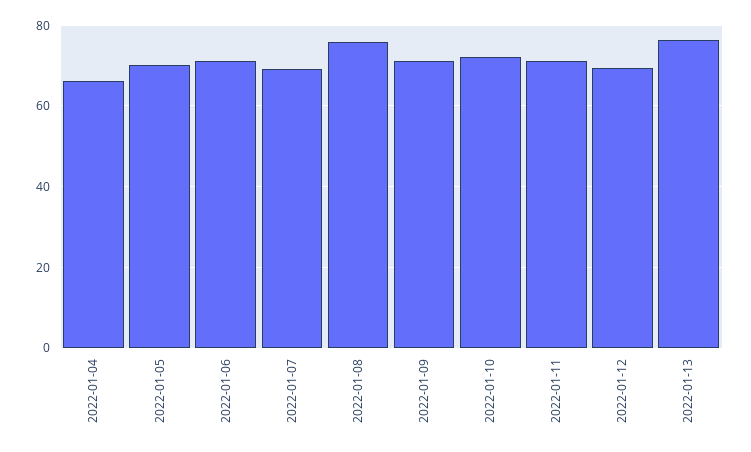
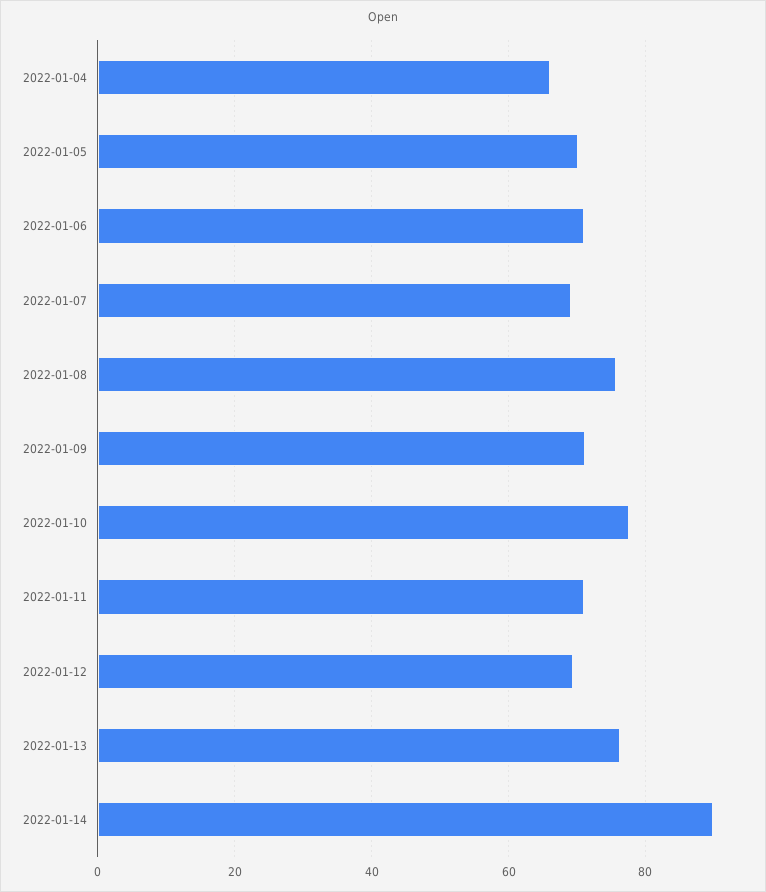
2022-01-10: 72 -> 78
2022-01-14: none -> 90

